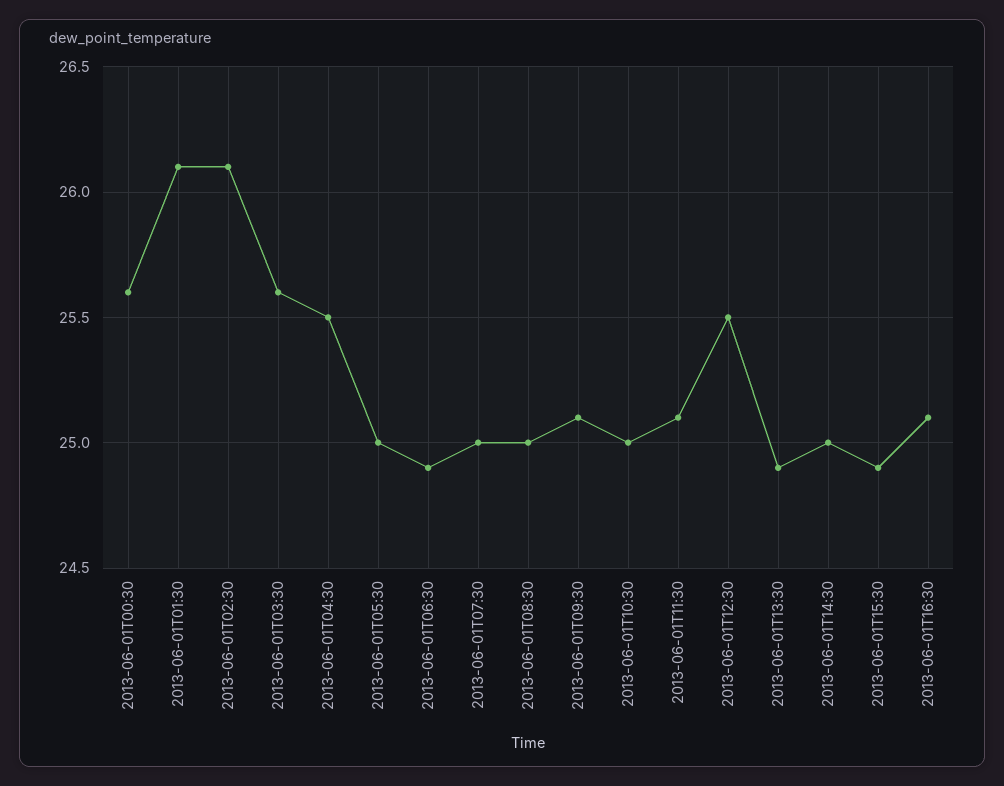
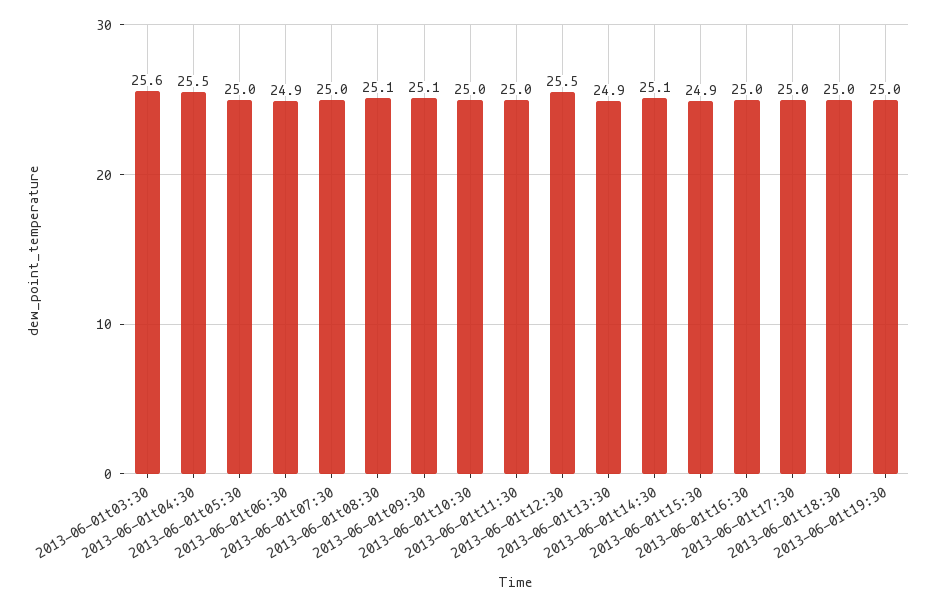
2013-06-01T00:30: 25.6 -> none
2013-06-01T01:30: 26.1 -> none
2013-06-01T02:30: 26.1 -> none
2013-06-01T08:30: 25 -> 25.1
2013-06-01T11:30: 25.1 -> 25
2013-06-01T14:30: 25 -> 25.1
2013-06-01T16:30: 25.1 -> 25
2013-06-01t17:30: none -> 25
2013-06-01t18:30: none -> 25
2013-06-01t19:30: none -> 25

